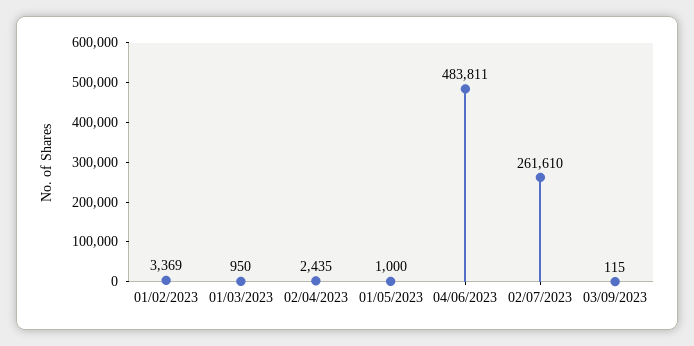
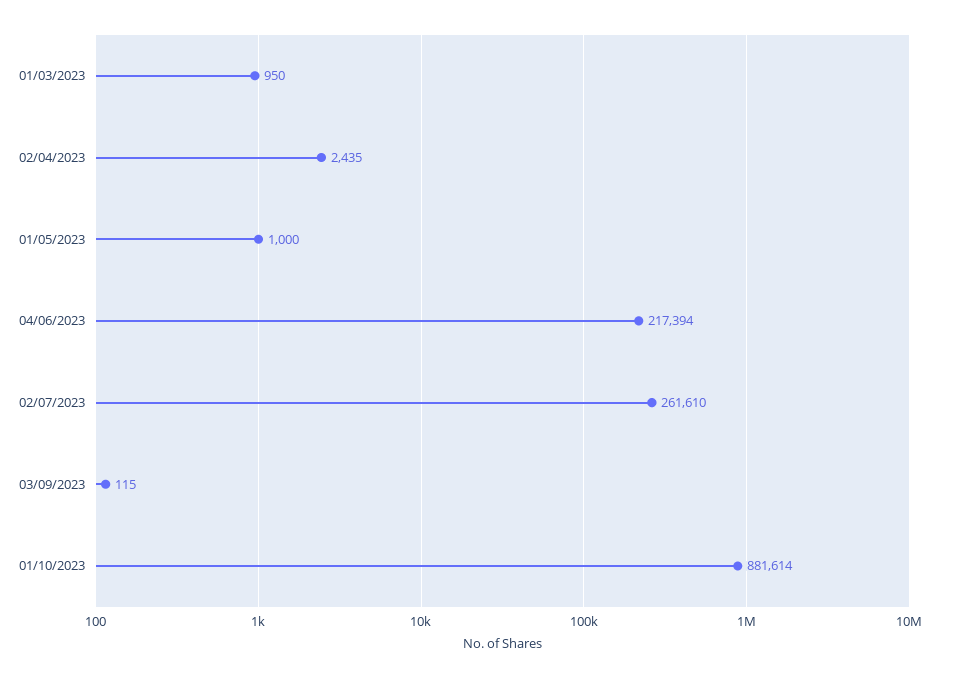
01/02/2023: 3369 -> none
04/06/2023: 483811 -> 217394
01/10/2023: none -> 881614

